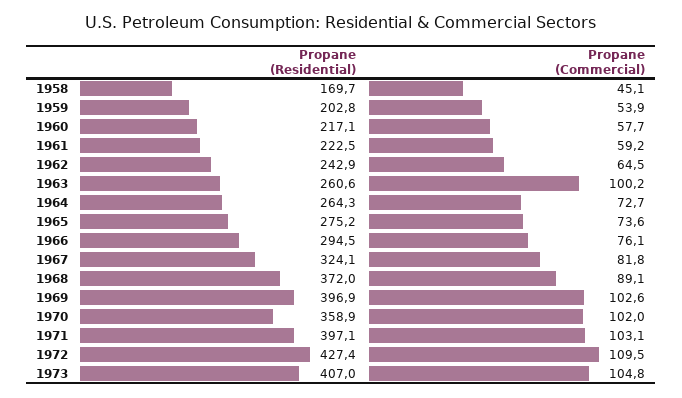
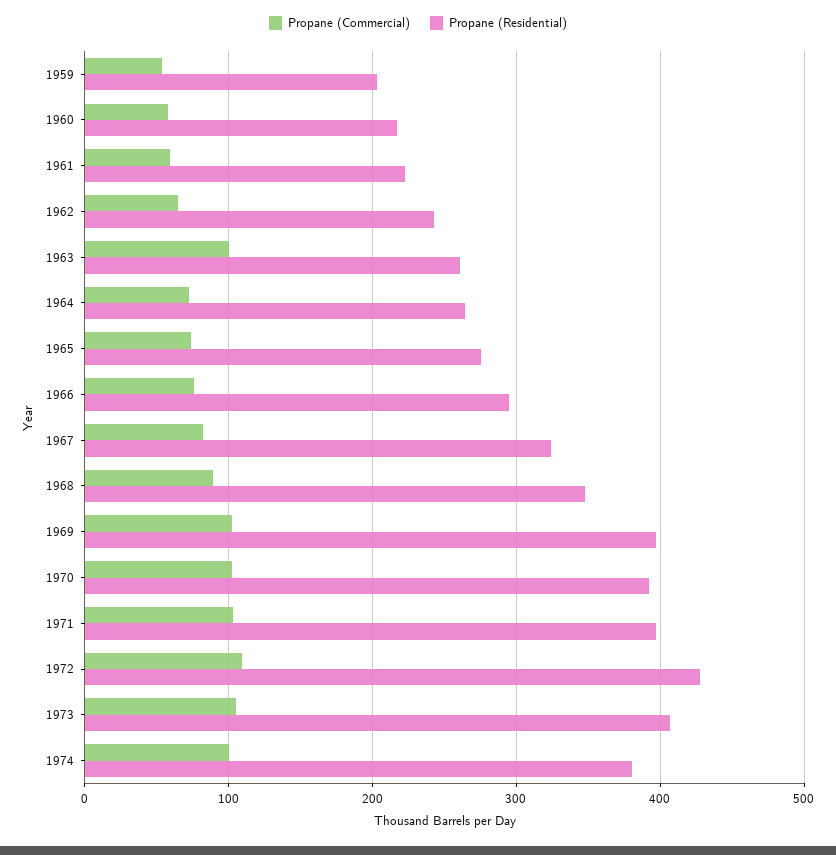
Propane (Residential), 1958: 169.7 -> none
Propane (Commercial), 1958: 45.1 -> none
Propane (Residential), 1968: 372 -> 350
Propane (Residential), 1970: 358.9 -> 390
Propane (Commercial), 1974: none -> 100
Propane (Residential), 1974: none -> 380

